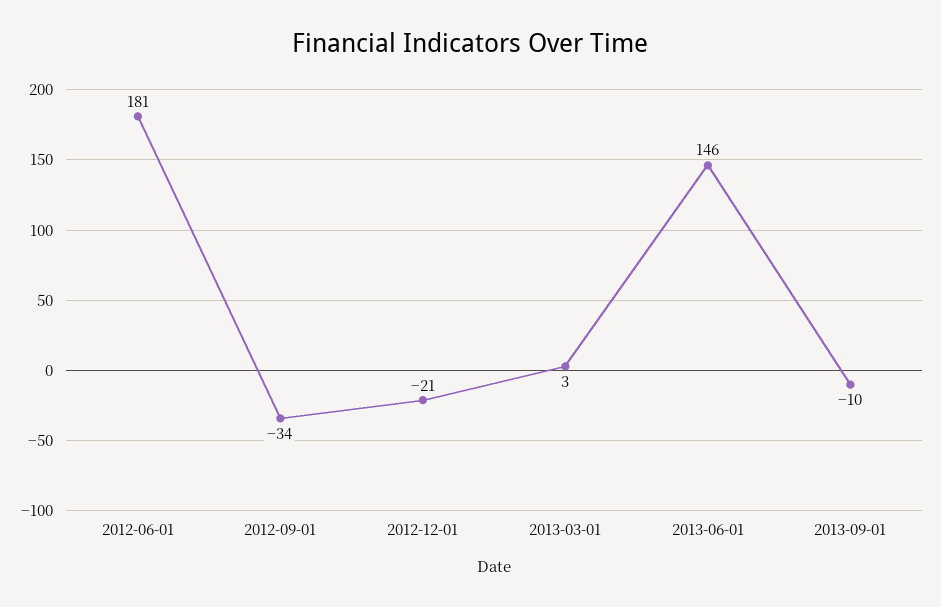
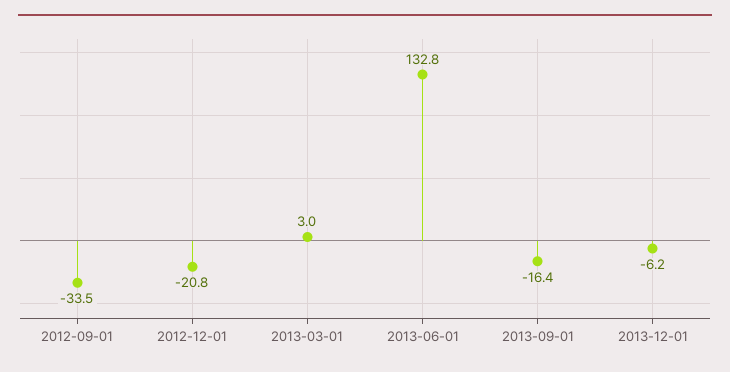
2012-06-01: 181 -> none
2013-06-01: 146 -> 132.8
2013-09-01: -10 -> -16.4
2013-12-01: none -> -6.2

